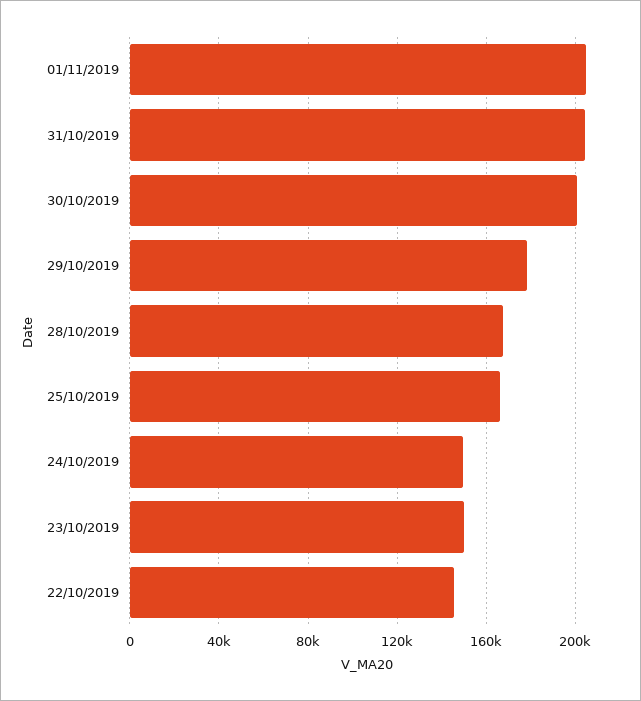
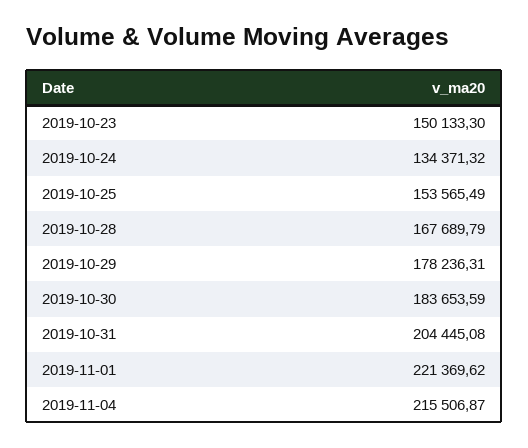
01/11/2019: 205000 -> 221369.62
30/10/2019: 200000 -> 183653.59
25/10/2019: 165000 -> 153565.49
24/10/2019: 150000 -> 134371.32
22/10/2019: 145000 -> none
2019-11-04: none -> 215506.87

